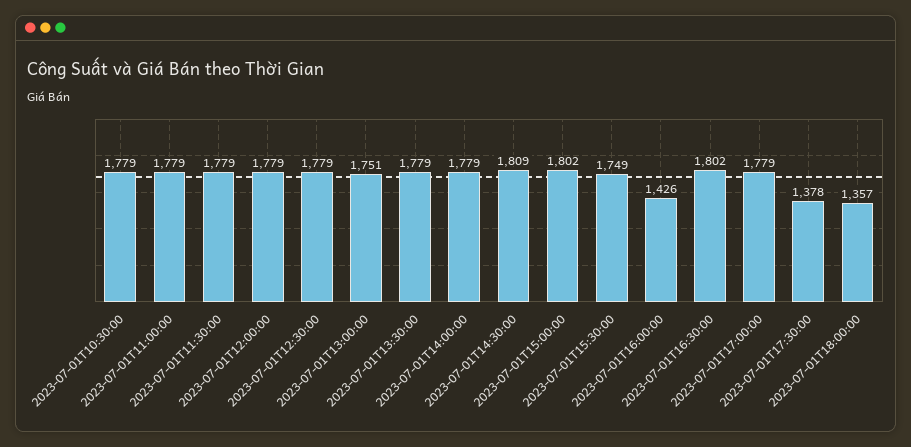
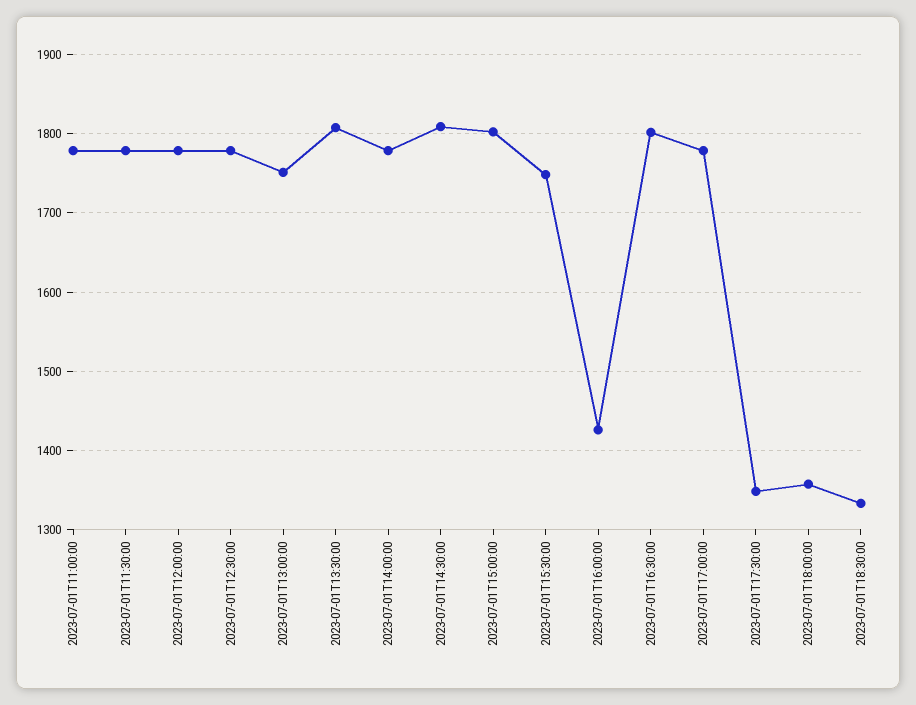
2023-07-01T10:30:00: 1779 -> none
2023-07-01T13:30:00: 1779 -> 1810
2023-07-01T17:30:00: 1378 -> 1350
2023-07-01T18:30:00: none -> 1330

